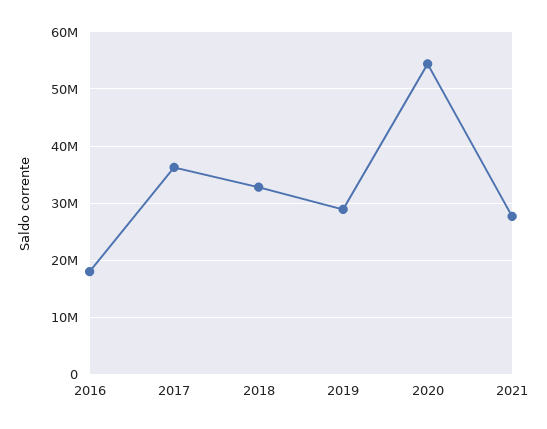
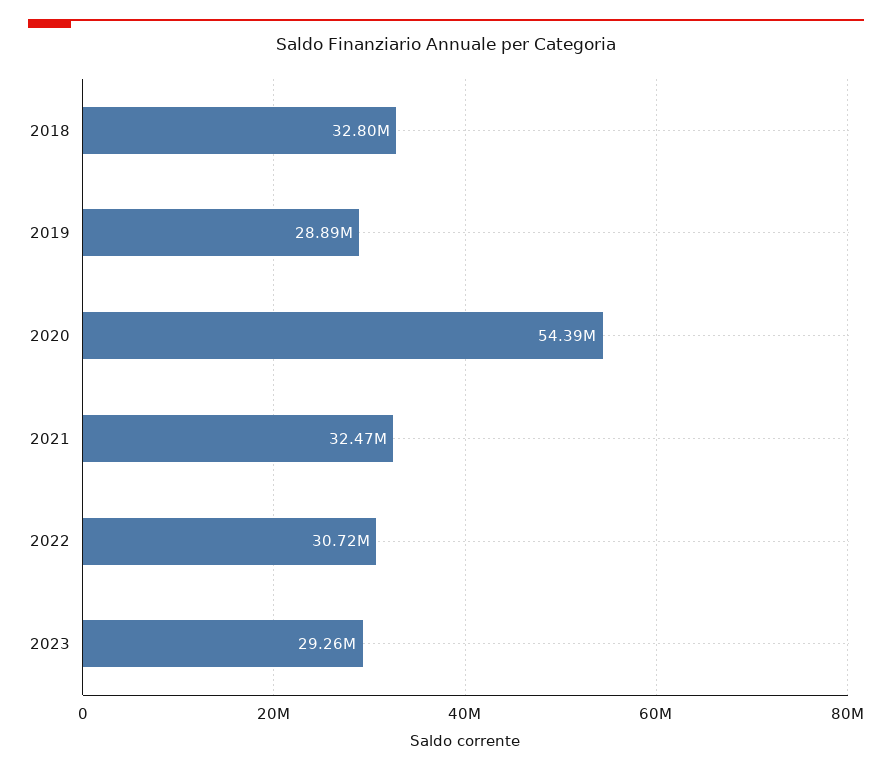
2016: 18000000 -> none
2017: 36000000 -> none
2021: 28000000 -> 32470000
2022: none -> 30720000
2023: none -> 29260000

